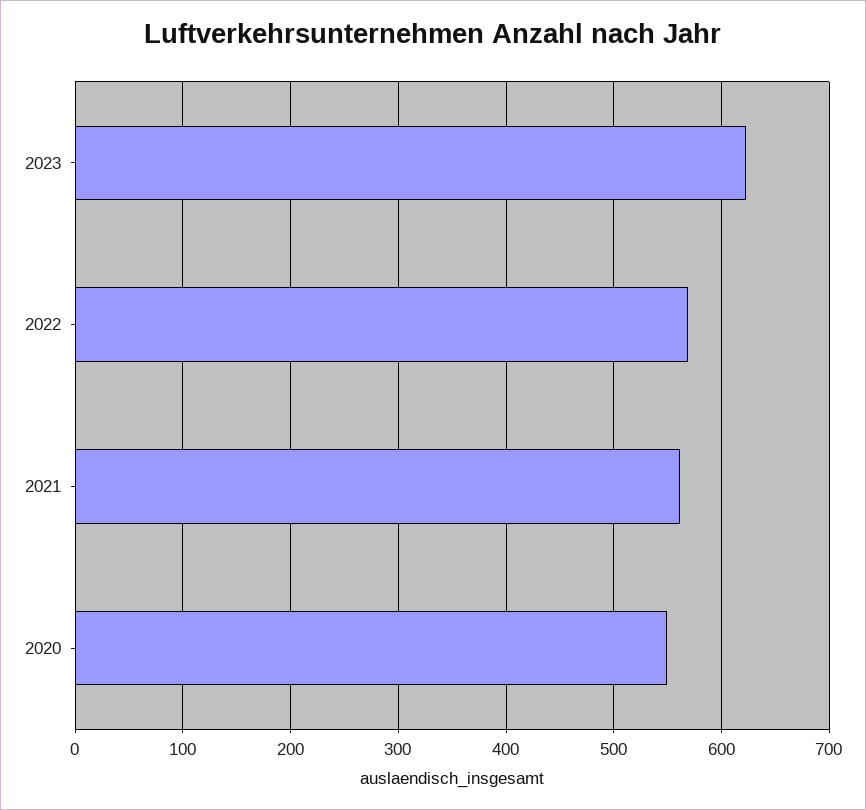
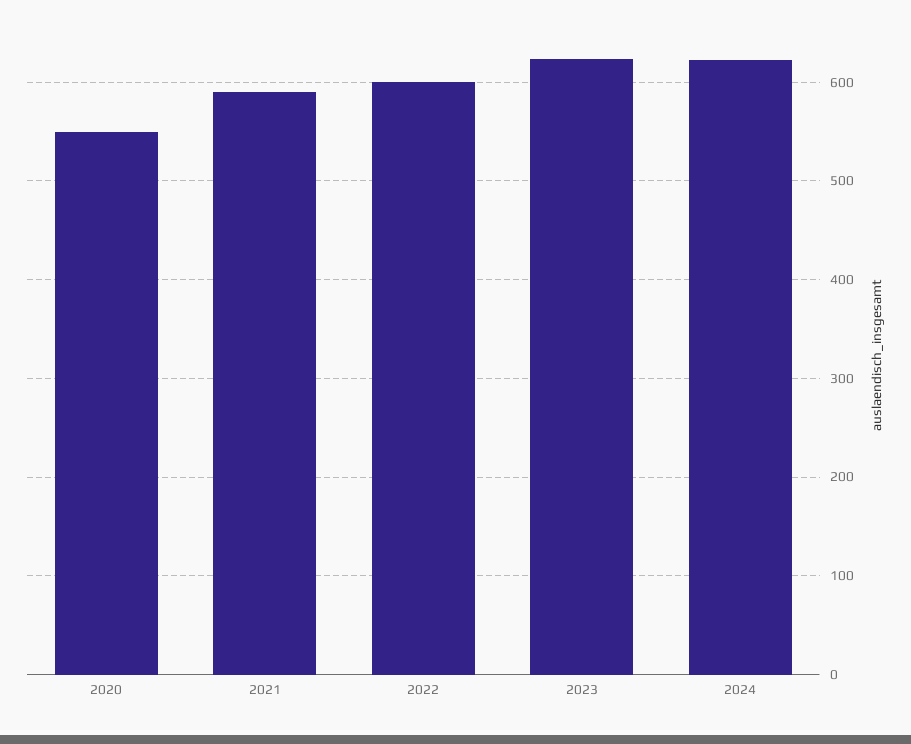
2022: 570 -> 600
2021: 560 -> 590
2024: none -> 620

